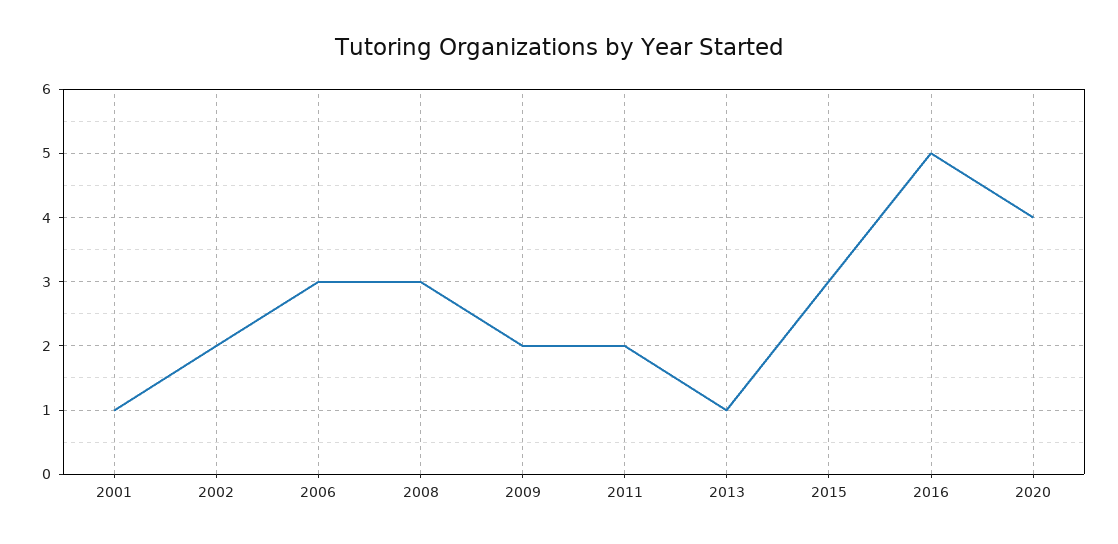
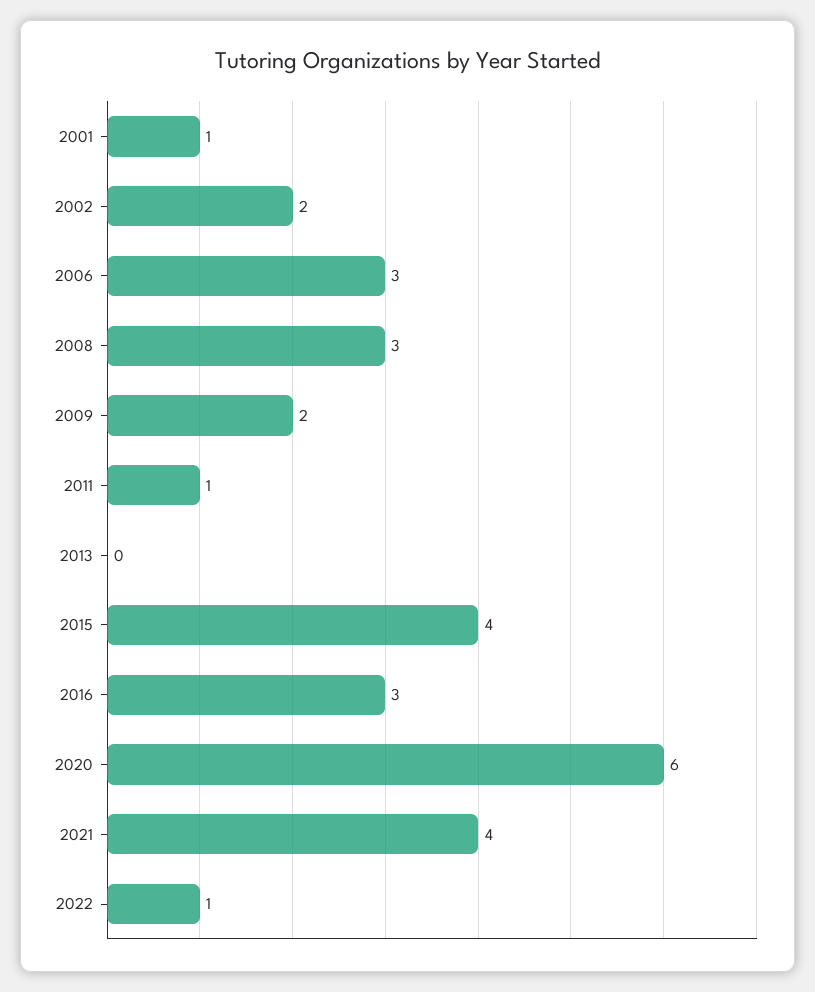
2011: 2 -> 1
2013: 1 -> 0
2015: 3 -> 4
2016: 5 -> 3
2020: 4 -> 6
2021: none -> 4
2022: none -> 1

